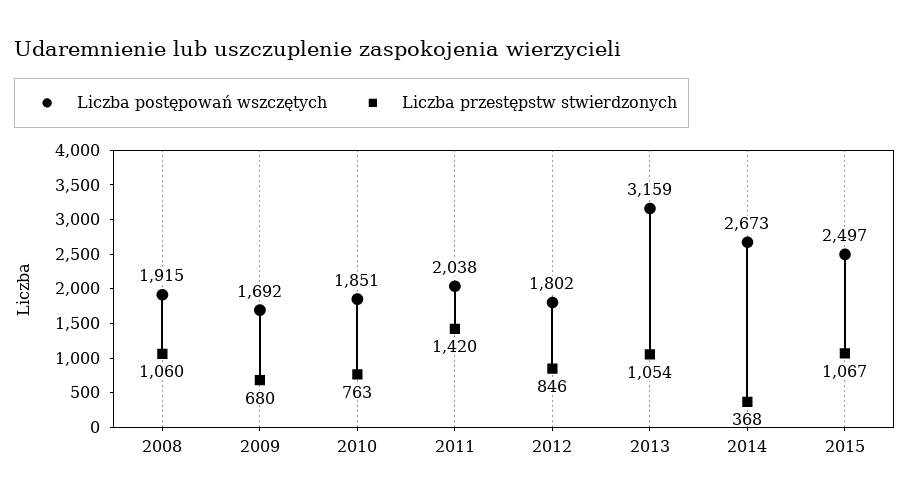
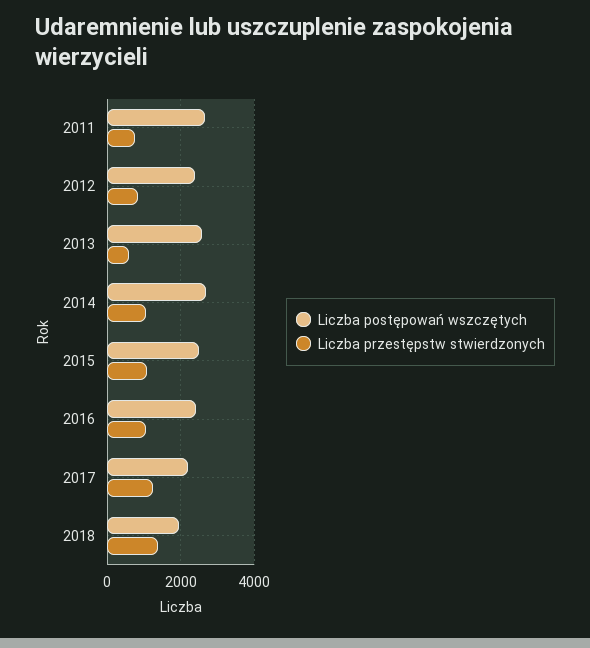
Liczba postępowań wszczętych, 2008: 1915 -> none
Liczba przestępstw stwierdzonych, 2008: 1060 -> none
Liczba postępowań wszczętych, 2009: 1692 -> none
Liczba przestępstw stwierdzonych, 2009: 680 -> none
Liczba postępowań wszczętych, 2010: 1851 -> none
Liczba przestępstw stwierdzonych, 2010: 763 -> none
Liczba postępowań wszczętych, 2011: 2038 -> 2600
Liczba przestępstw stwierdzonych, 2011: 1420 -> 800
Liczba postępowań wszczętych, 2012: 1802 -> 2400
Liczba postępowań wszczętych, 2013: 3159 -> 2600
Liczba przestępstw stwierdzonych, 2013: 1054 -> 600
Liczba przestępstw stwierdzonych, 2014: 368 -> 1000
Liczba postępowań wszczętych, 2016: none -> 2400
Liczba przestępstw stwierdzonych, 2016: none -> 1000
Liczba postępowań wszczętych, 2017: none -> 2200
Liczba przestępstw stwierdzonych, 2017: none -> 1200
Liczba postępowań wszczętych, 2018: none -> 2000
Liczba przestępstw stwierdzonych, 2018: none -> 1400

